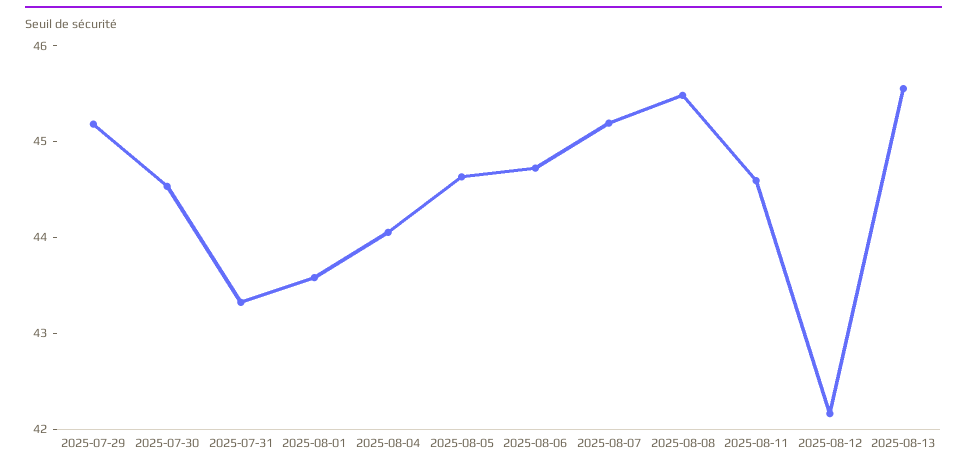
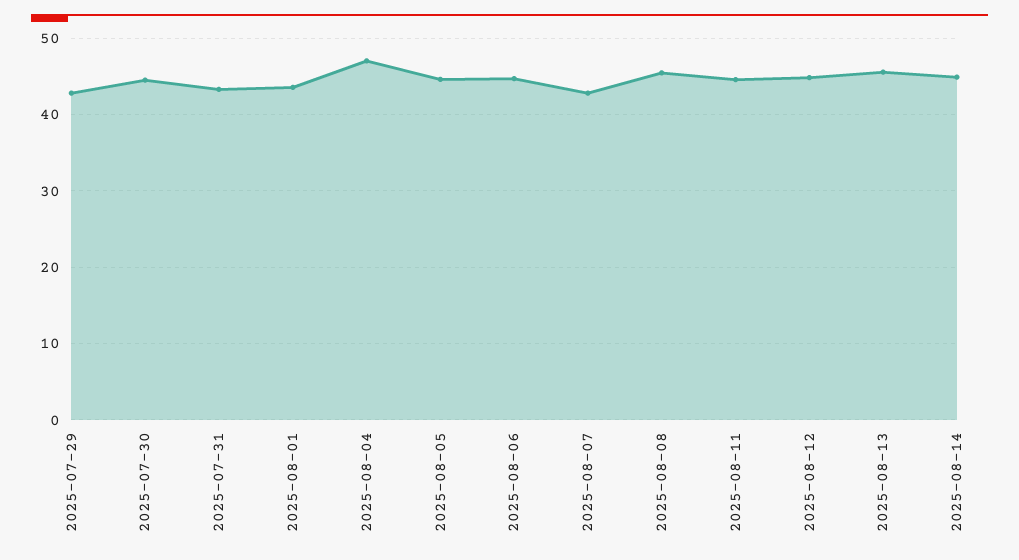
2025-07-29: 45.2 -> 43
2025-08-04: 44 -> 47
2025-08-07: 45.2 -> 43
2025-08-12: 42.2 -> 45
2025-08-14: none -> 45

